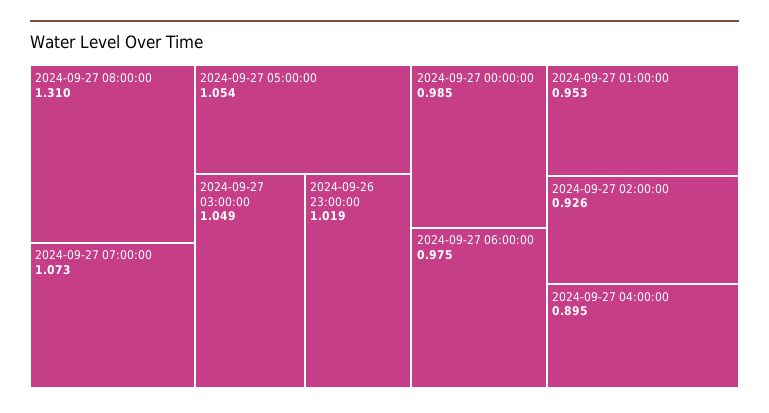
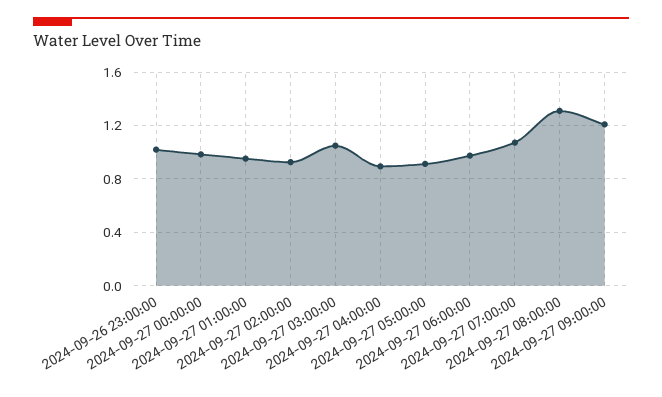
2024-09-27 05:00:00: 1.054 -> 0.9
2024-09-27 09:00:00: none -> 1.2

